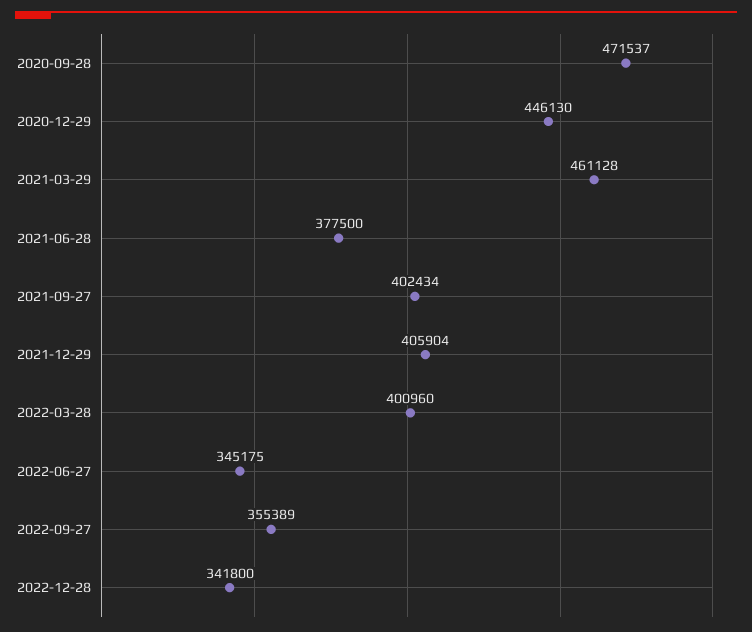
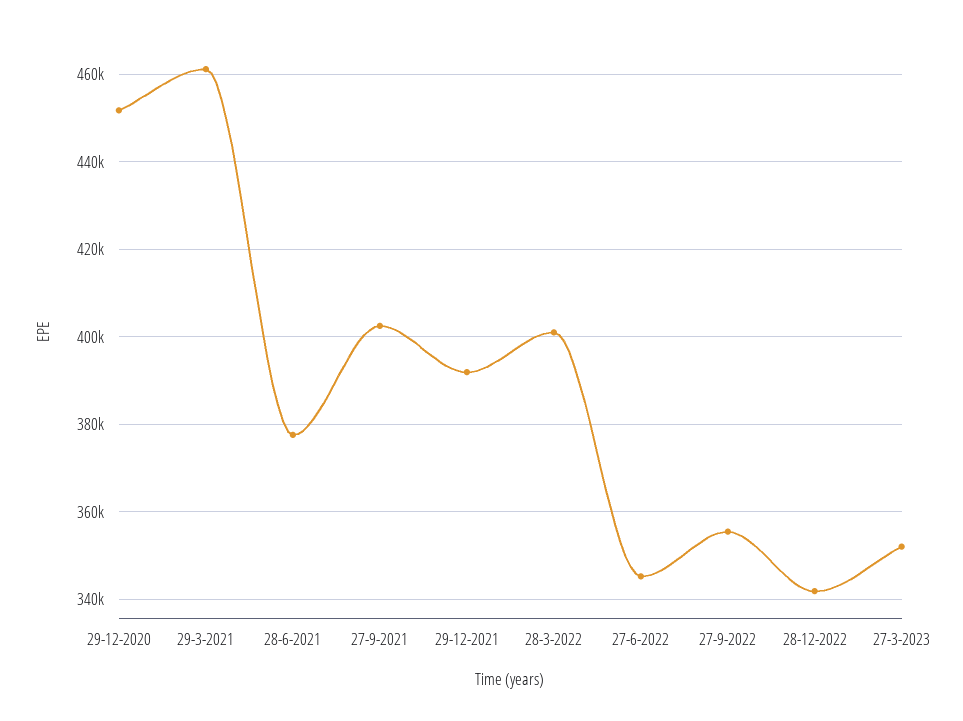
2020-09-28: 471537 -> none
2020-12-29: 446130 -> 452000
2021-12-29: 405904 -> 392000
27-3-2023: none -> 352000

